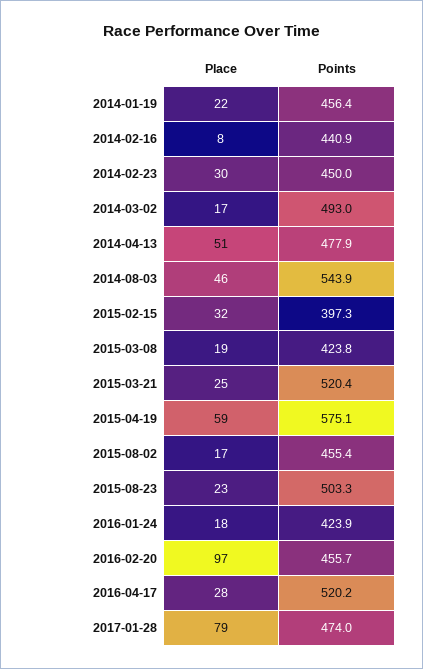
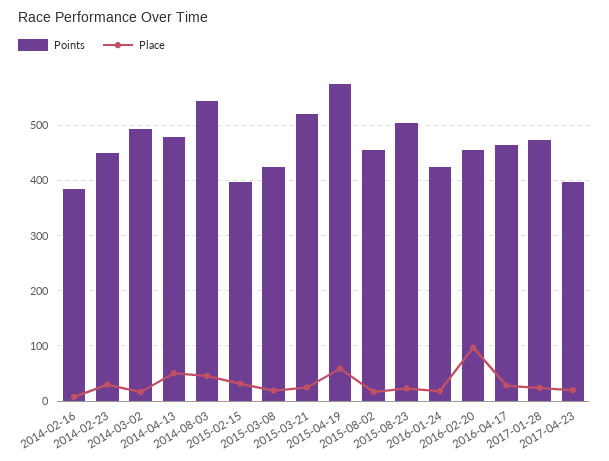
Place, 2014-01-19: 22 -> none
Points, 2014-01-19: 456.4 -> none
Points, 2014-02-16: 440.9 -> 380
Points, 2016-04-17: 520.2 -> 460
Place, 2017-01-28: 79 -> 20
Points, 2017-04-23: none -> 400
Place, 2017-04-23: none -> 20

